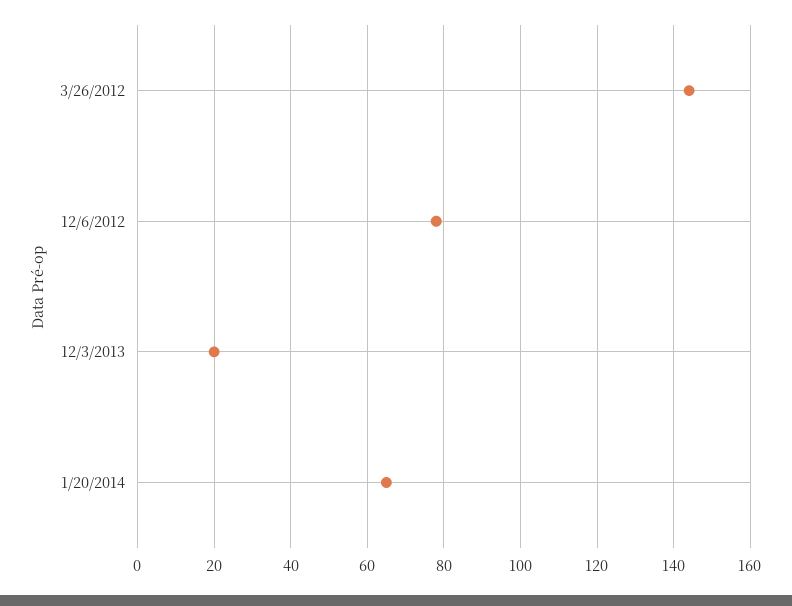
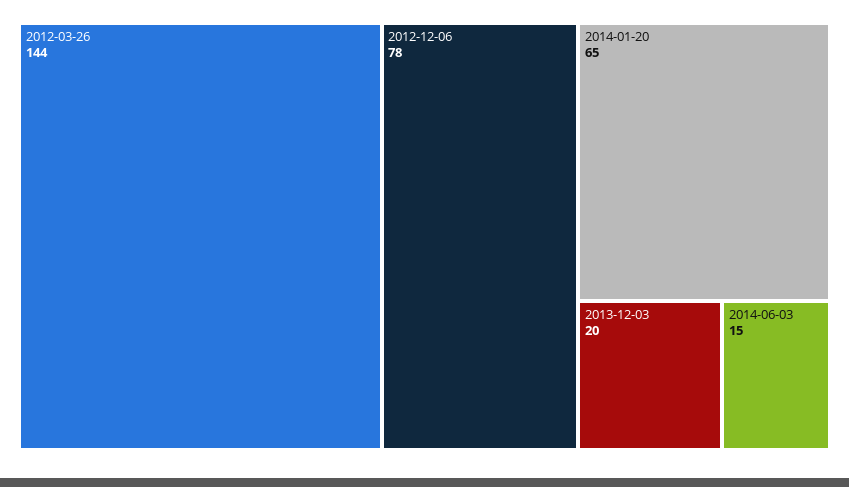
2014-06-03: none -> 15

